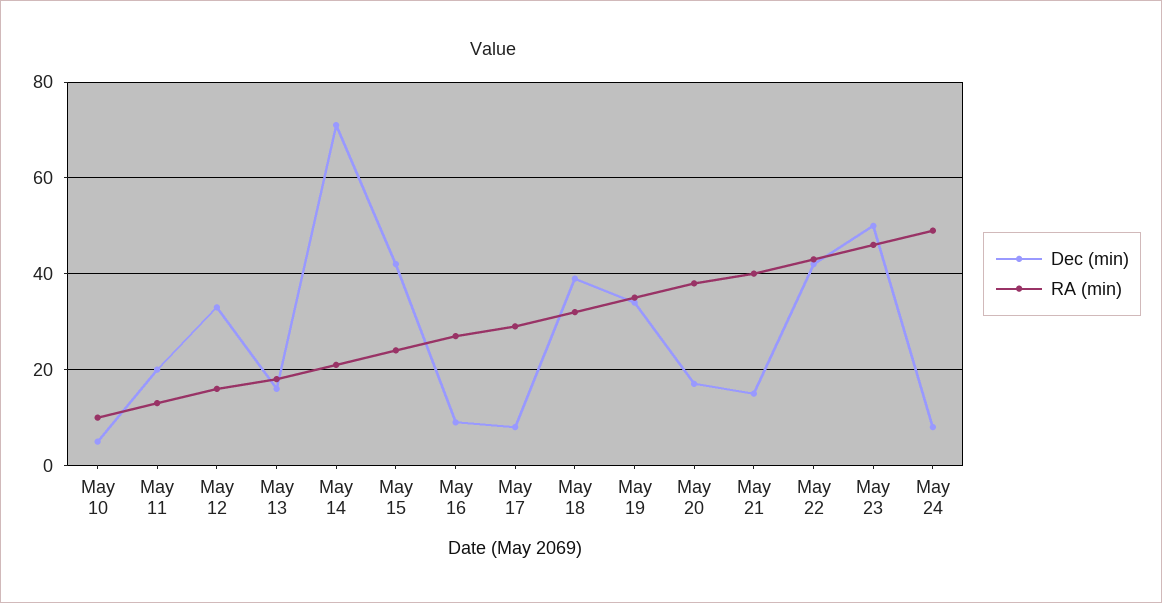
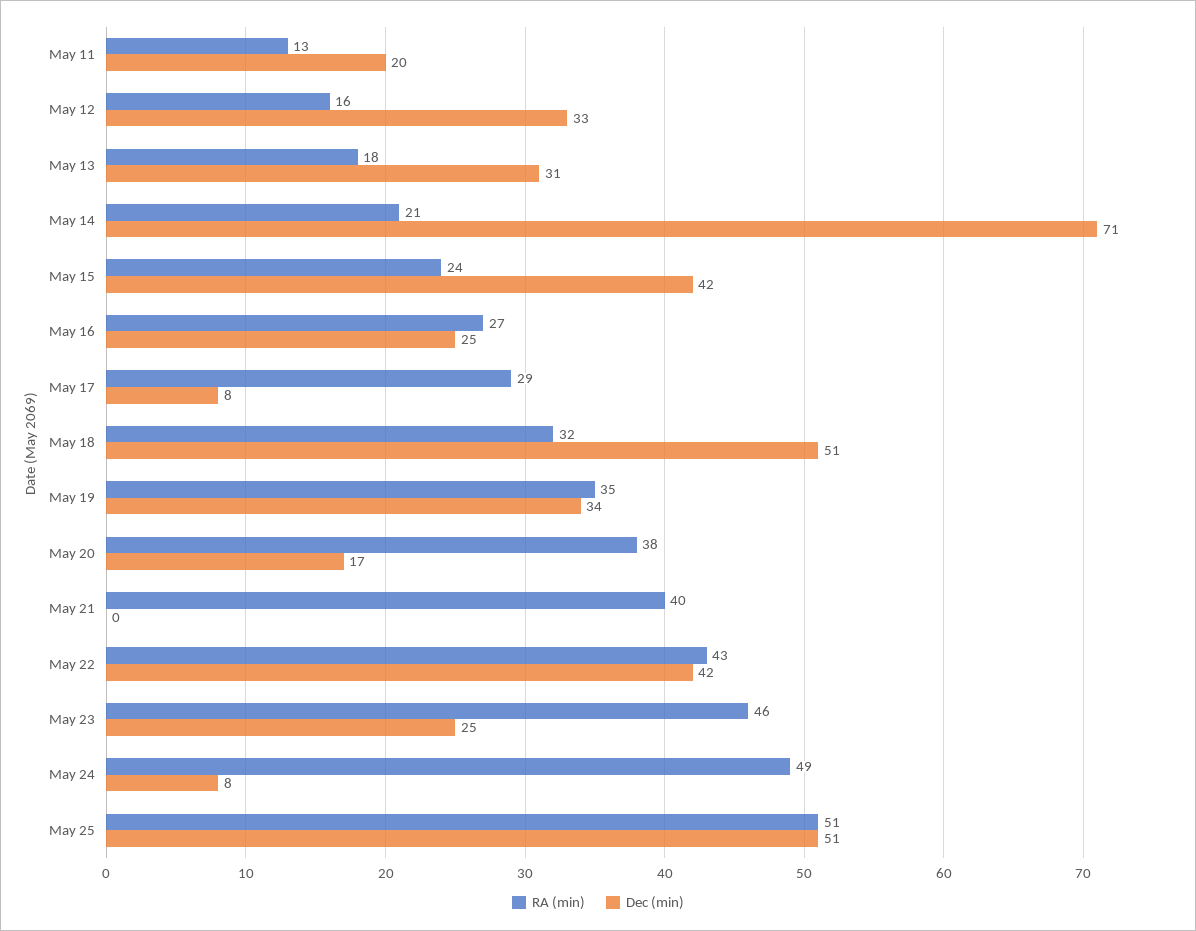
Dec (min), May 10: 5 -> none
RA (min), May 10: 10 -> none
Dec (min), May 13: 15 -> 31
Dec (min), May 16: 10 -> 25
Dec (min), May 18: 40 -> 51
Dec (min), May 21: 15 -> 0
Dec (min), May 23: 50 -> 25
RA (min), May 25: none -> 51
Dec (min), May 25: none -> 51

